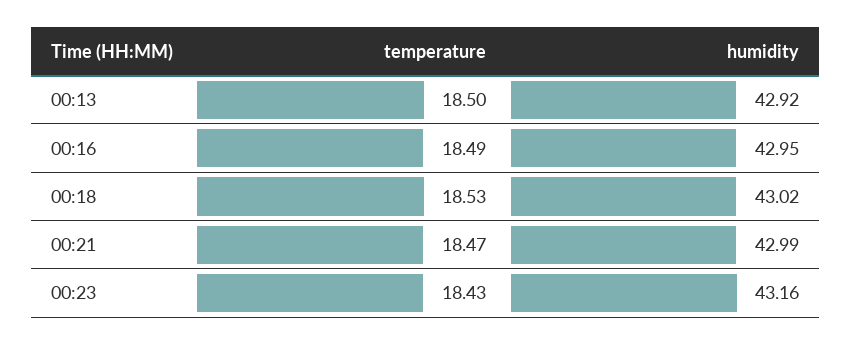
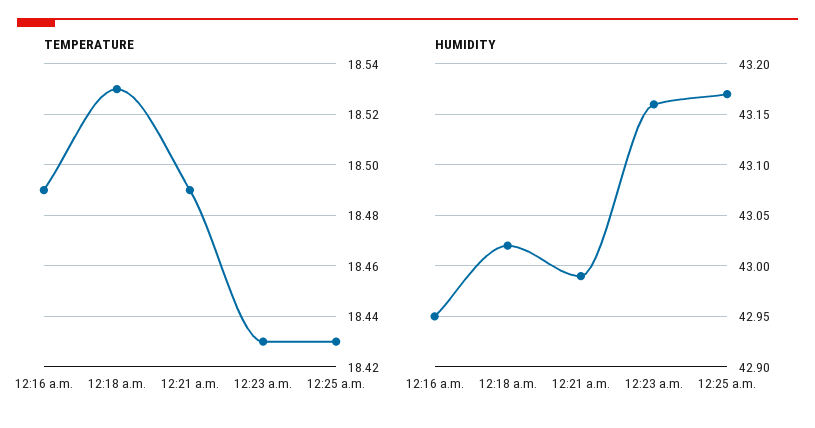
temperature, 00:13: 18.5 -> none
humidity, 00:13: 42.92 -> none
temperature, 00:21: 18.47 -> 18.49
temperature, 12:25 a.m.: none -> 18.43
humidity, 12:25 a.m.: none -> 43.17

